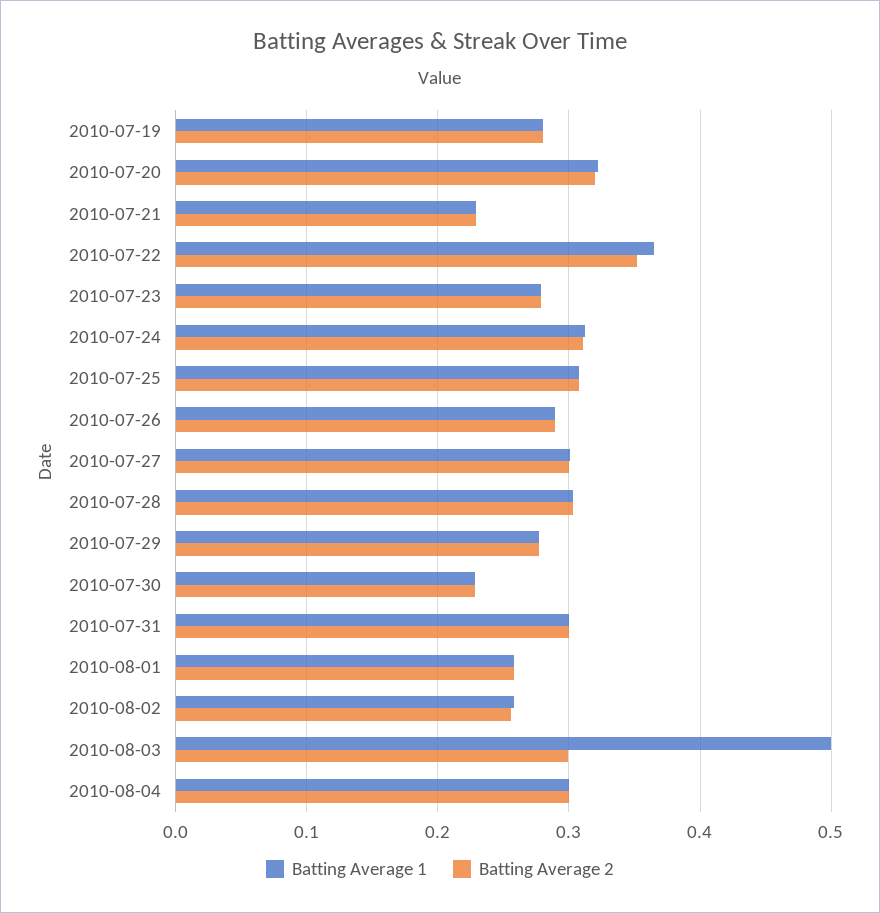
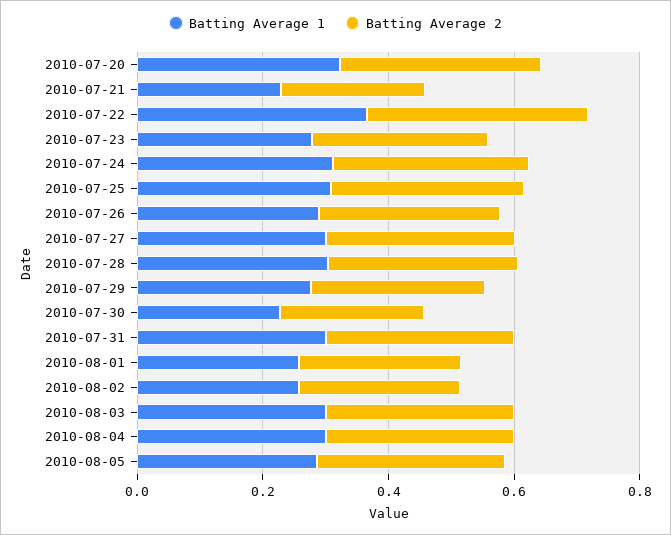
Batting Average 1, 2010-07-19: 0.28 -> none
Batting Average 2, 2010-07-19: 0.28 -> none
Batting Average 1, 2010-08-03: 0.5 -> 0.3
Batting Average 1, 2010-08-05: none -> 0.3
Batting Average 2, 2010-08-05: none -> 0.3

